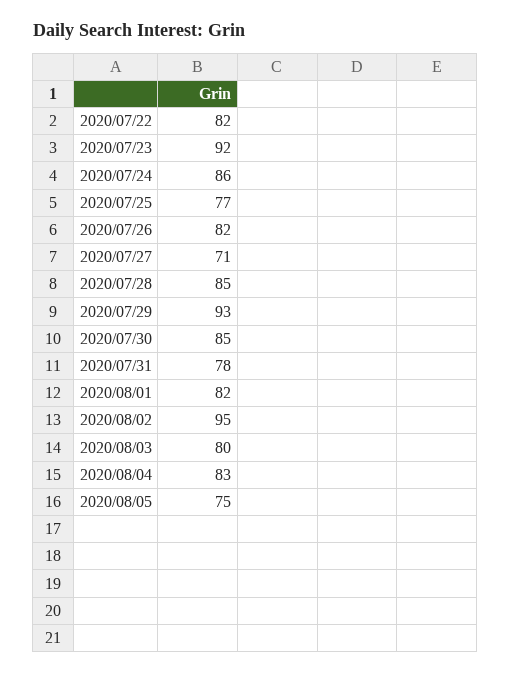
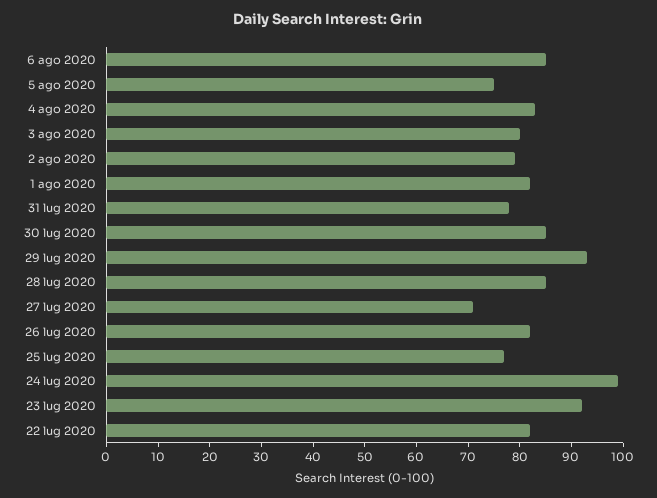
2020/07/24: 86 -> 100
2020/08/02: 95 -> 80
6 ago 2020: none -> 85

